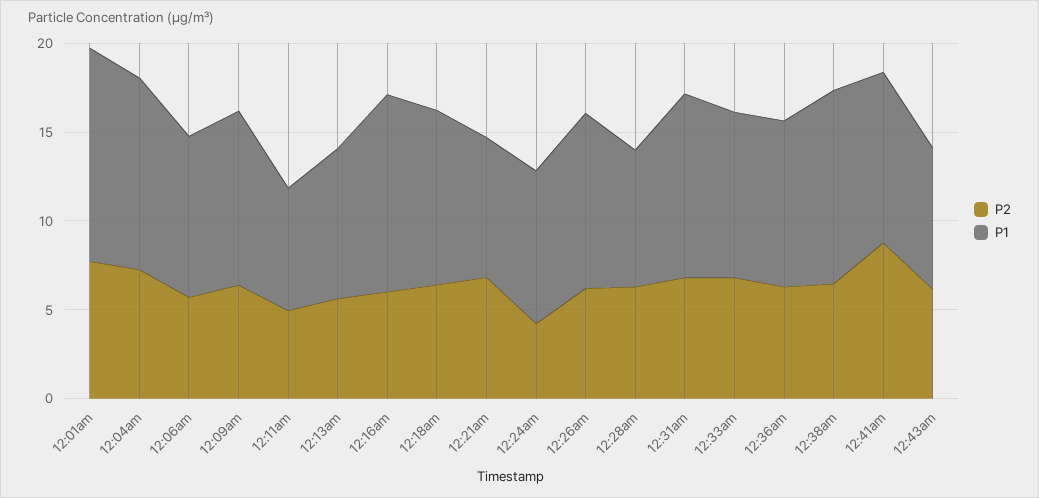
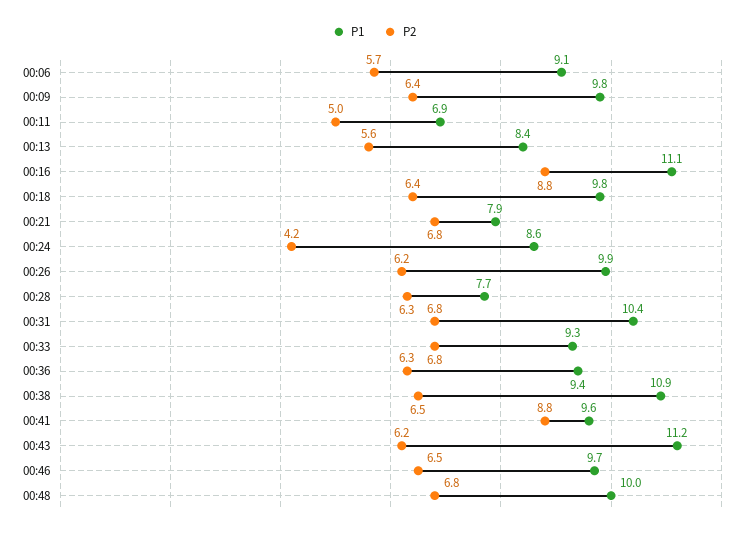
P2, 12:01am: 8 -> none
P1, 12:01am: 12 -> none
P2, 12:04am: 7 -> none
P1, 12:04am: 11 -> none
P2, 12:16am: 6 -> 8.8
P1, 12:43am: 8 -> 11.2
P1, 00:46: none -> 9.7
P2, 00:46: none -> 6.5
P1, 00:48: none -> 10
P2, 00:48: none -> 6.8

